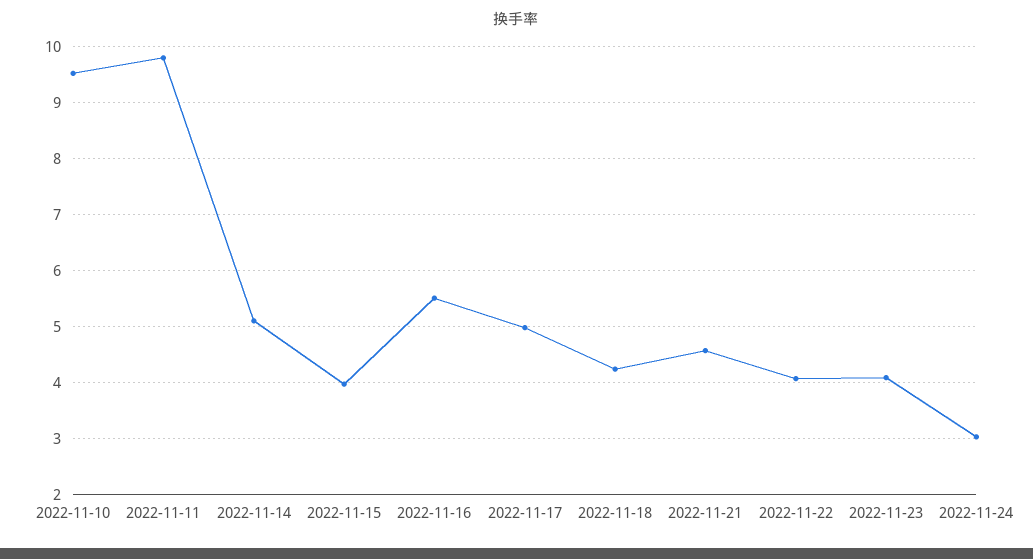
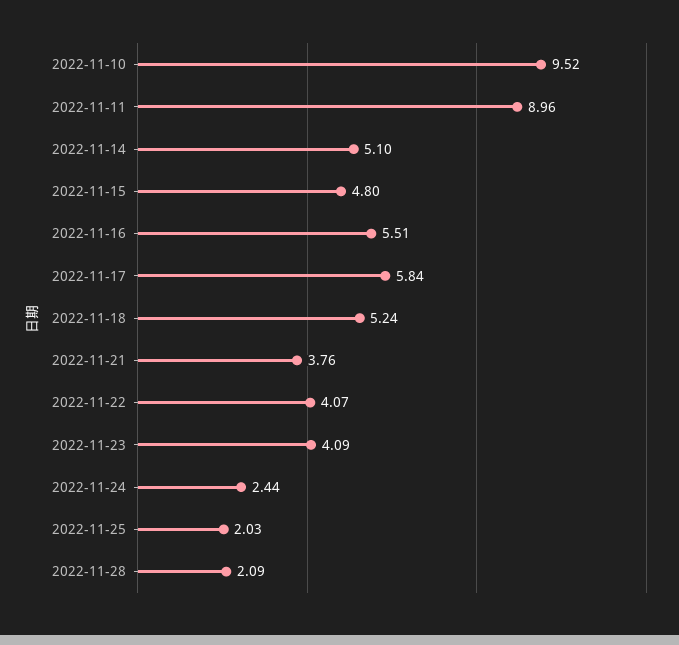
2022-11-11: 9.8 -> 8.96
2022-11-15: 4 -> 4.8
2022-11-17: 5 -> 5.84
2022-11-18: 4.2 -> 5.24
2022-11-21: 4.6 -> 3.76
2022-11-24: 3 -> 2.44
2022-11-25: none -> 2.03
2022-11-28: none -> 2.09

